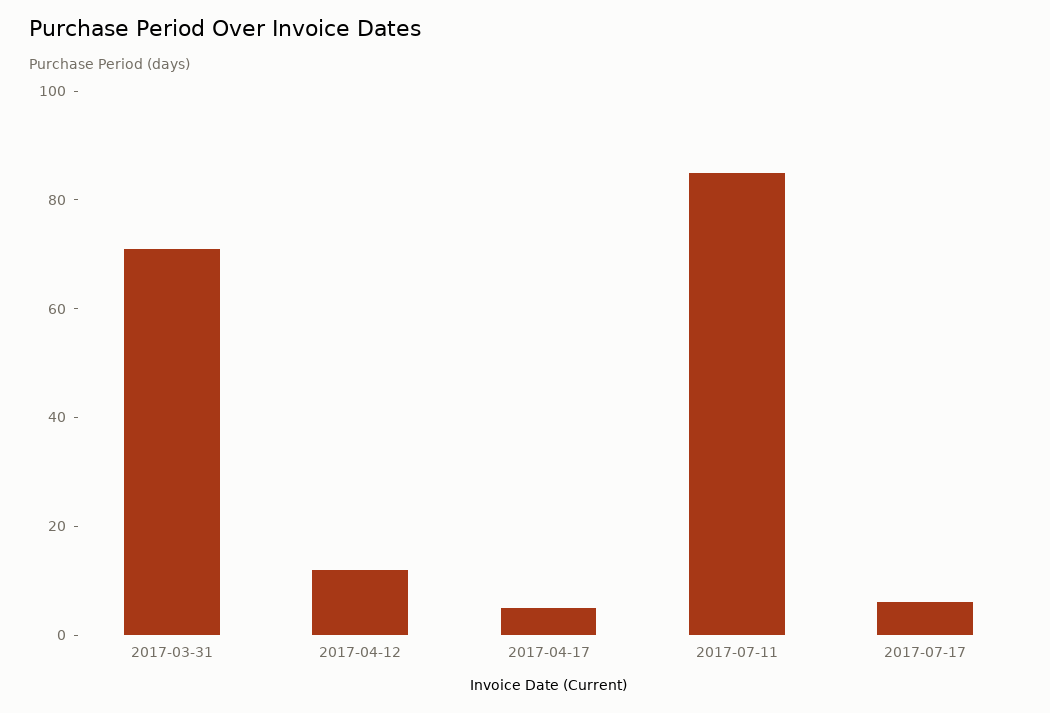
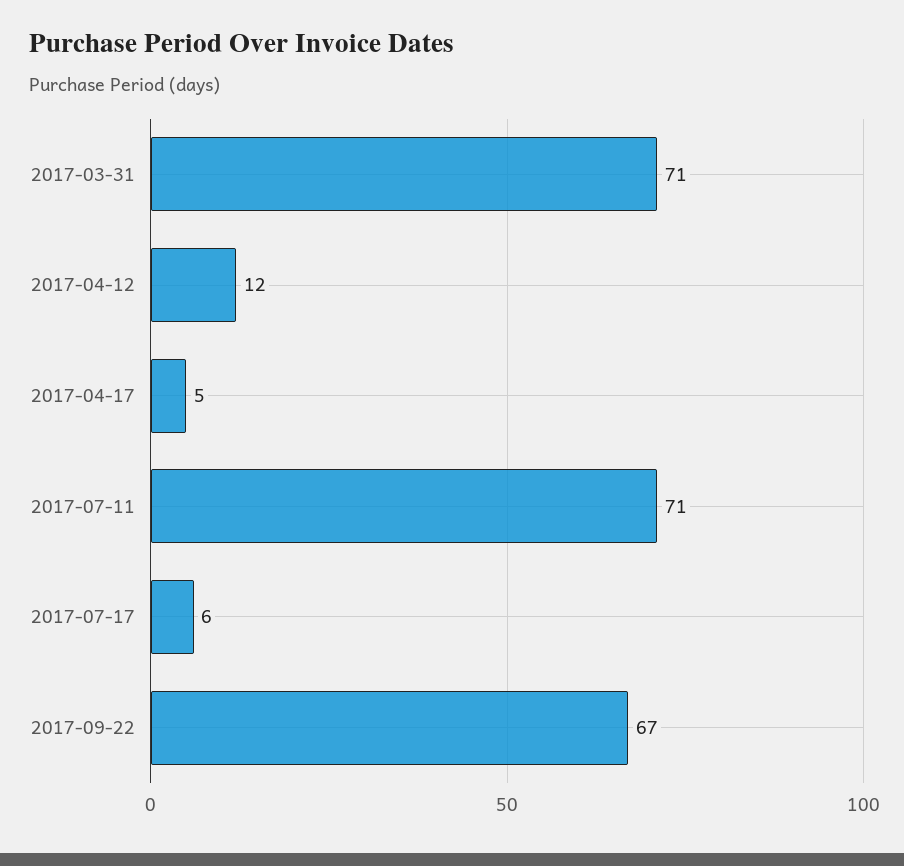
2017-07-11: 85 -> 71
2017-09-22: none -> 67

